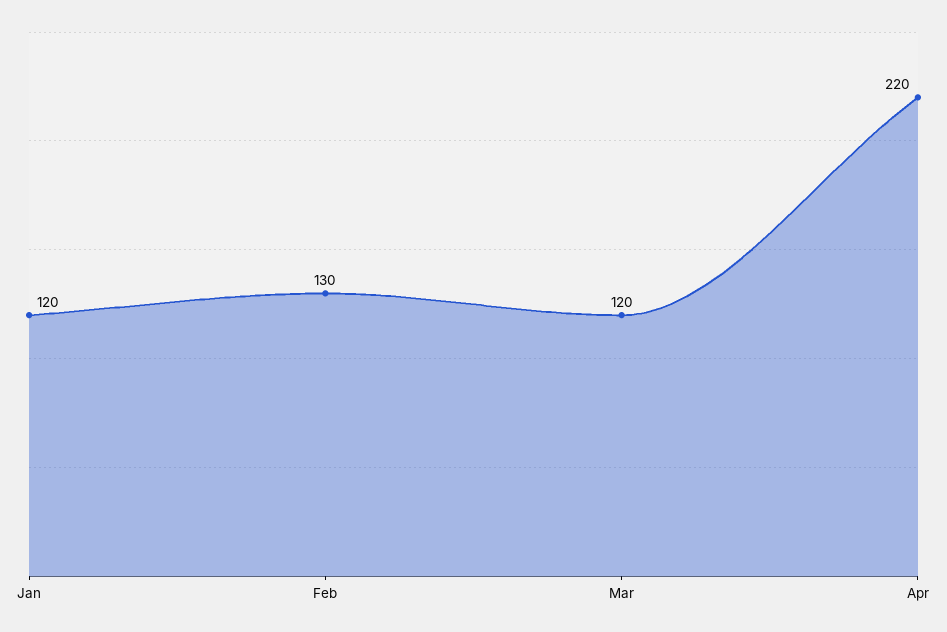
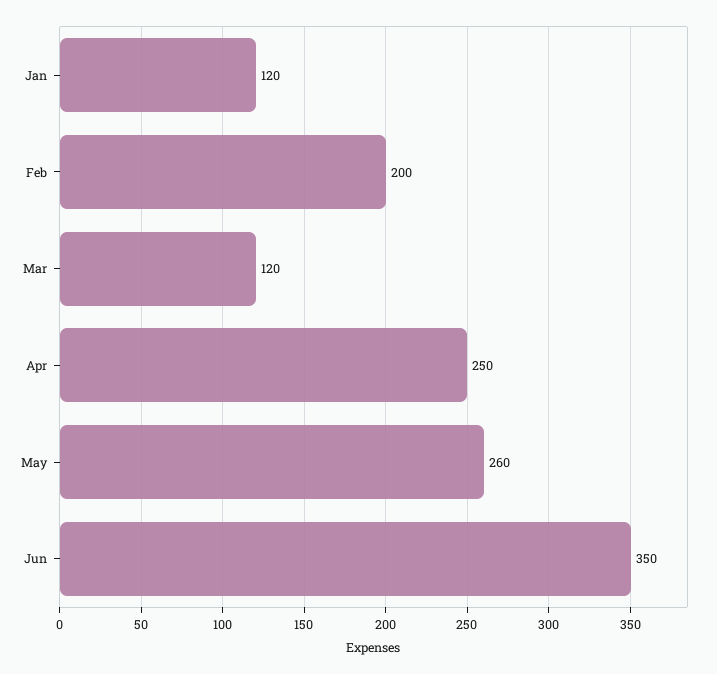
Feb: 130 -> 200
Apr: 220 -> 250
May: none -> 260
Jun: none -> 350

